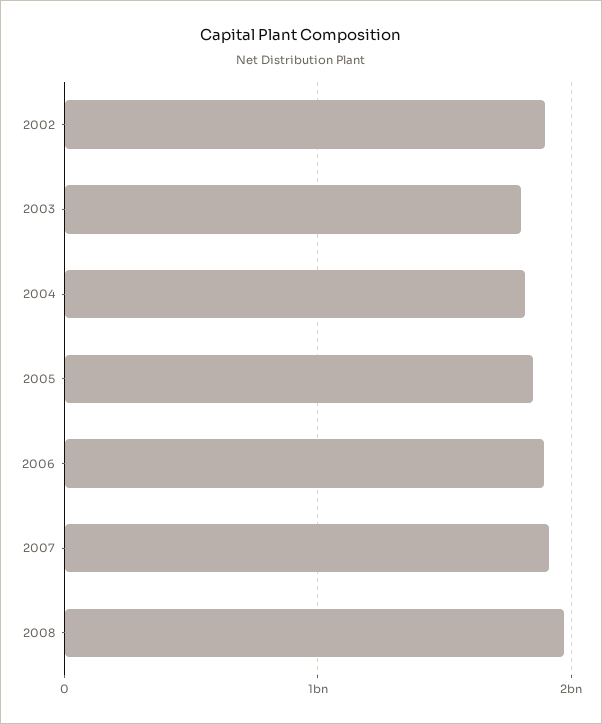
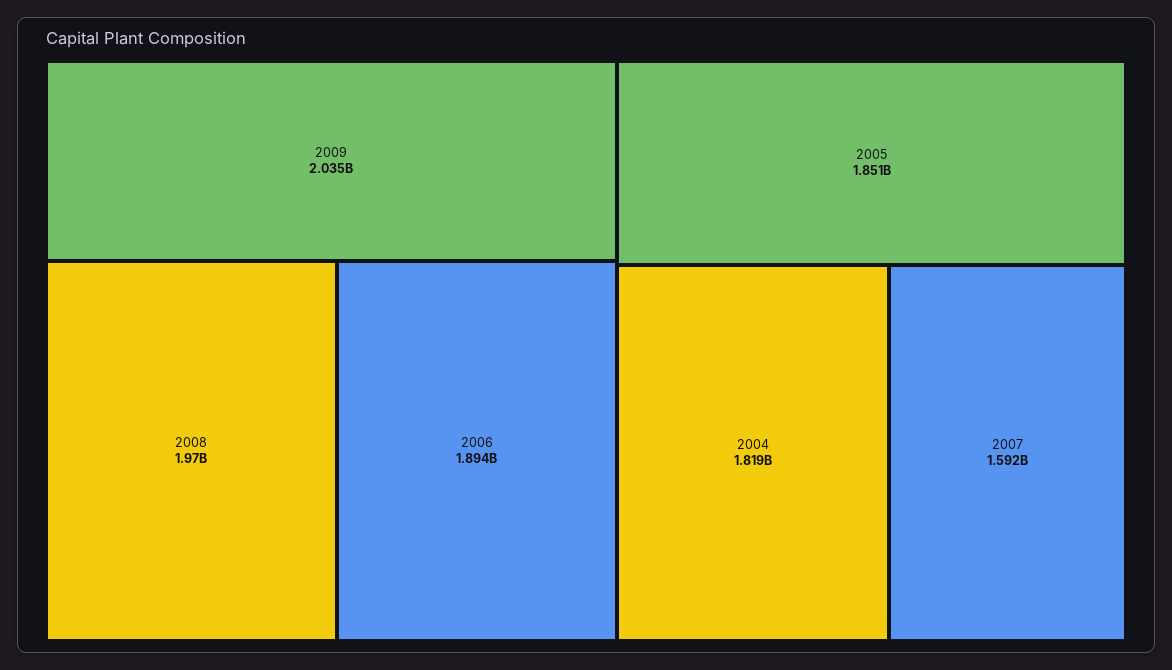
2002: 1900000000 -> none
2003: 1800000000 -> none
2007: 1900000000 -> 1592000000
2009: none -> 2035000000

